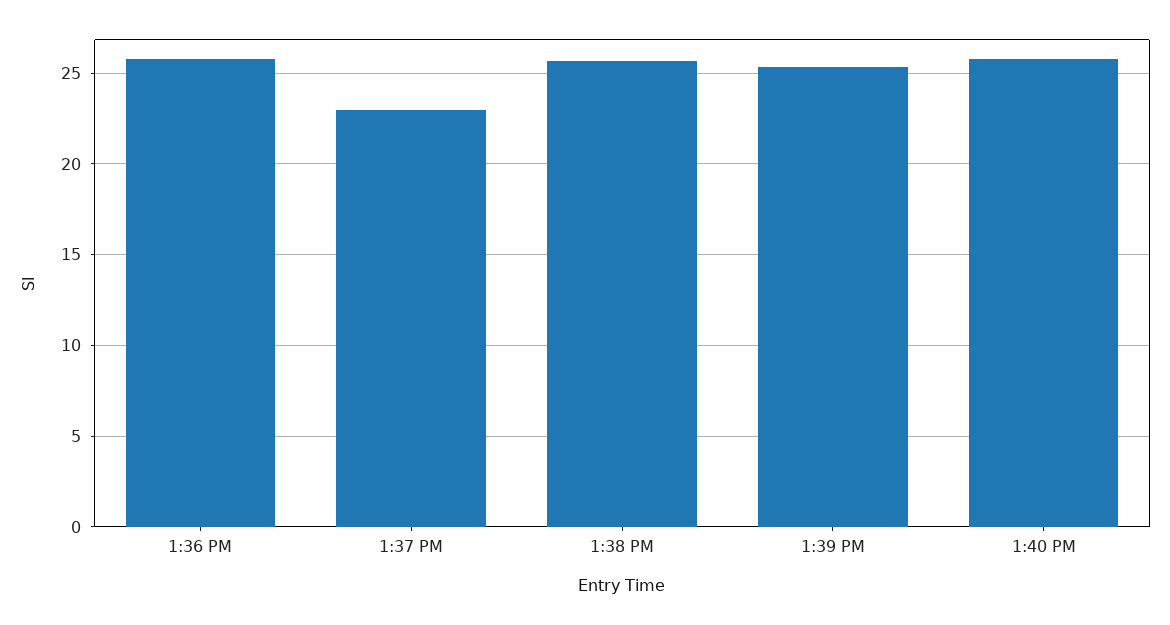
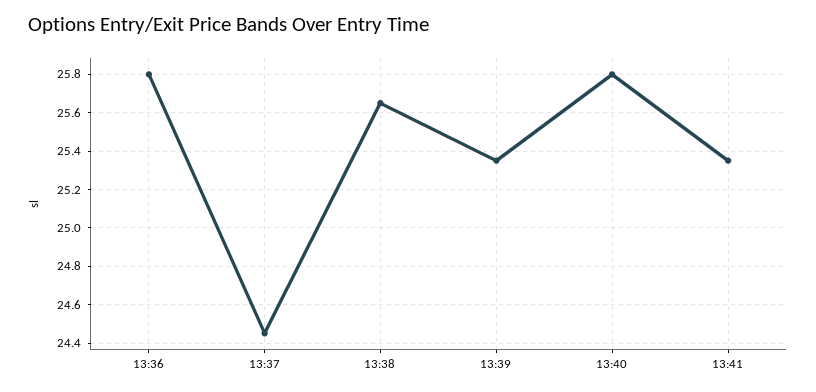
1:37 PM: 23 -> 24.45
13:41: none -> 25.35

